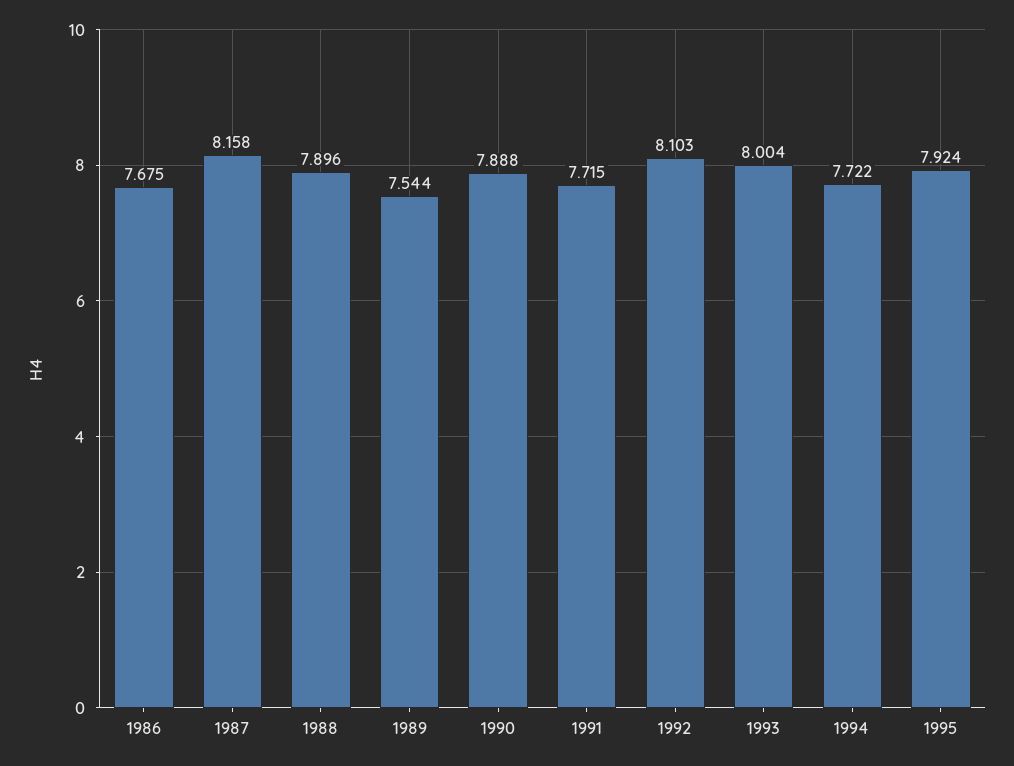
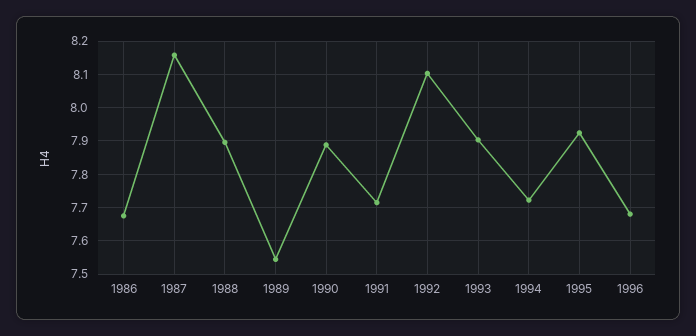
1993: 8.004 -> 7.9
1996: none -> 7.68

